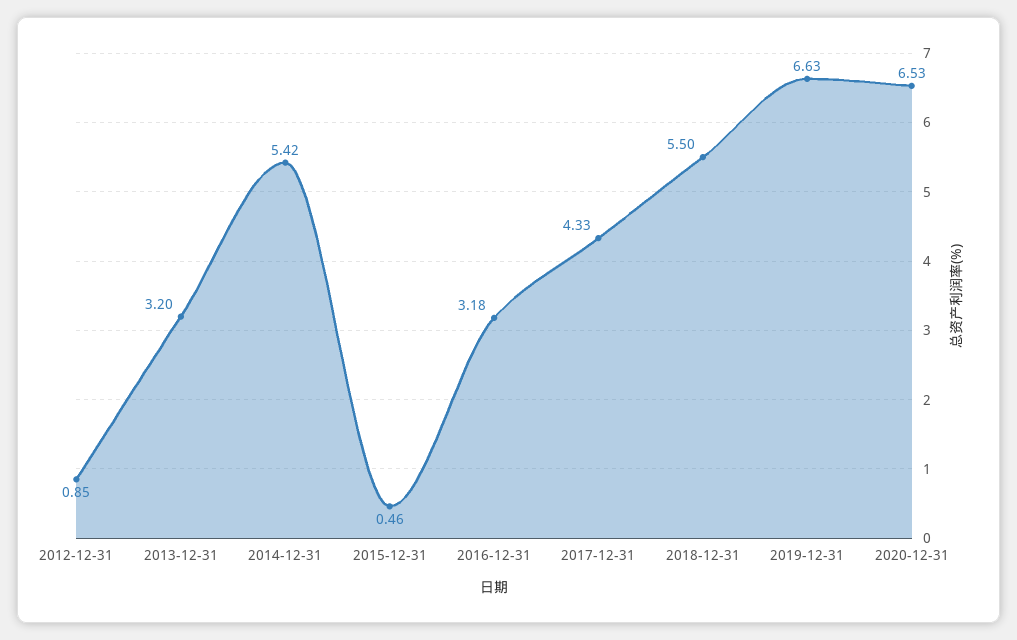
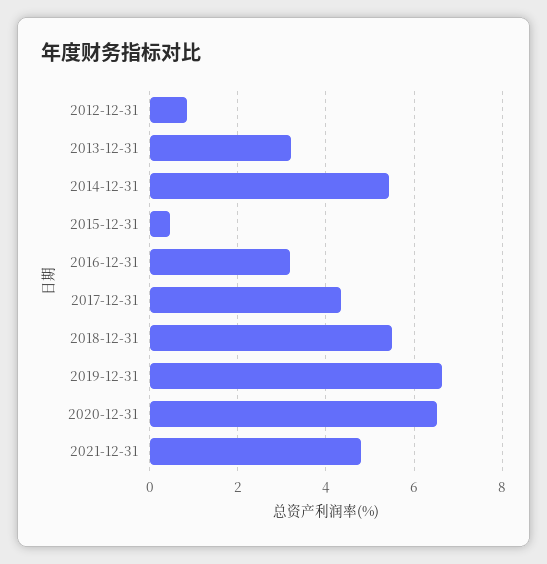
2021-12-31: none -> 4.8

